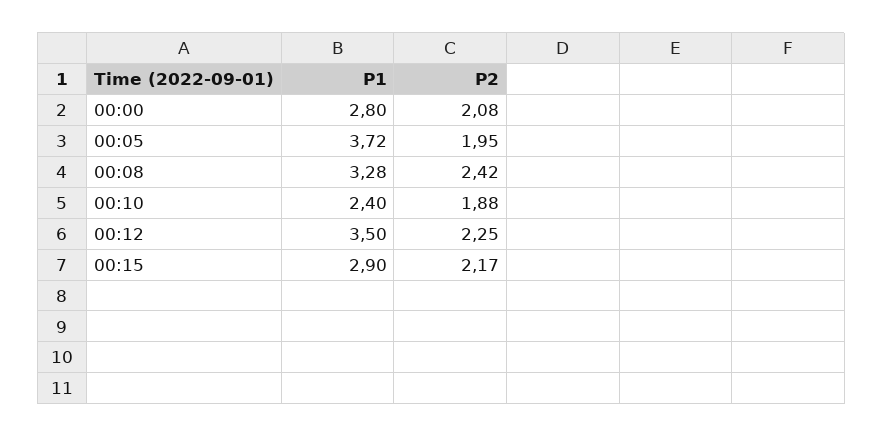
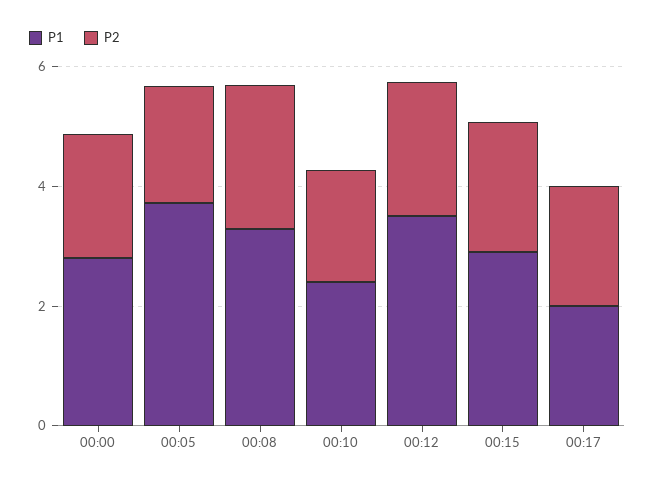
P1, 00:17: none -> 2
P2, 00:17: none -> 2

